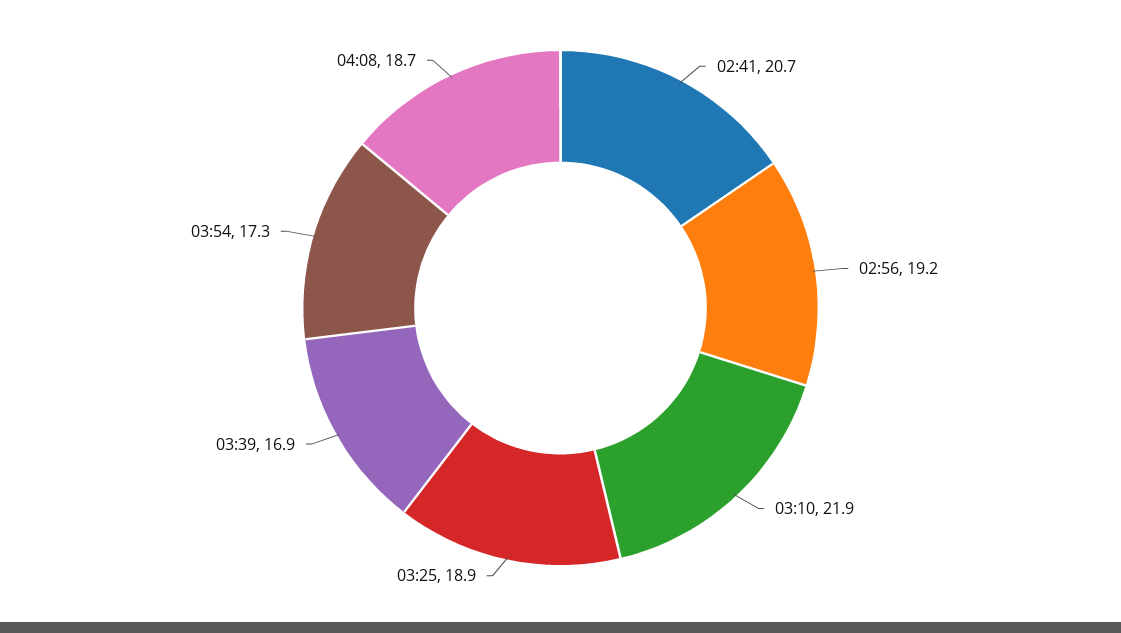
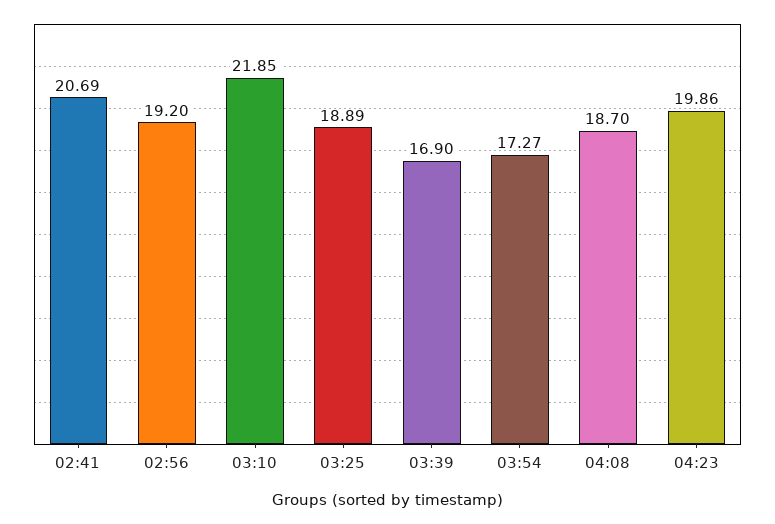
04:23: none -> 19.86

